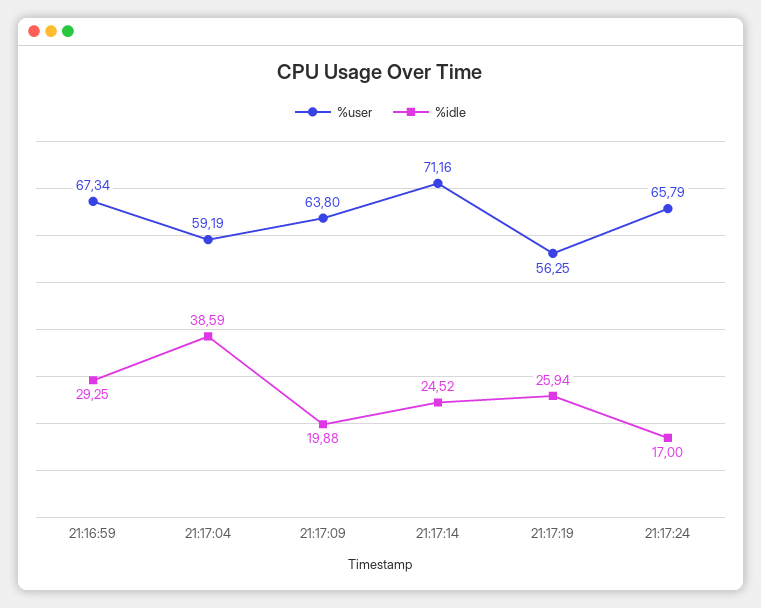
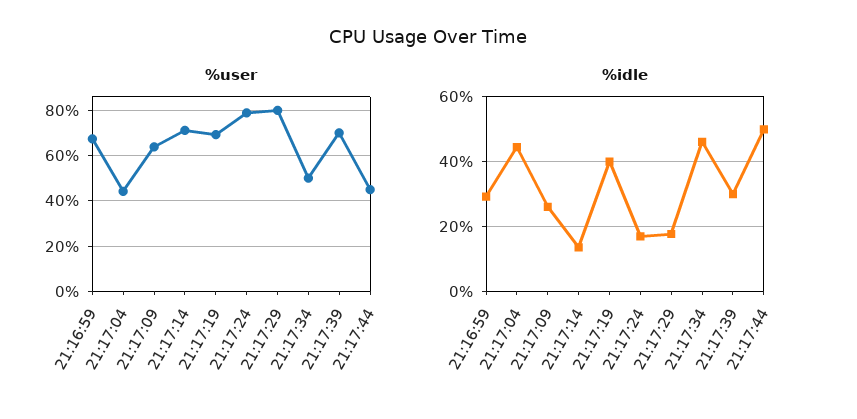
%user, 21:17:04: 59.19 -> 45
%idle, 21:17:04: 38.59 -> 44
%idle, 21:17:09: 19.88 -> 26
%idle, 21:17:14: 24.52 -> 14
%user, 21:17:19: 56.25 -> 70
%idle, 21:17:19: 25.94 -> 40
%user, 21:17:24: 65.79 -> 80
%user, 21:17:29: none -> 80
%user, 21:17:34: none -> 50
%user, 21:17:39: none -> 70
%user, 21:17:44: none -> 45
%idle, 21:17:29: none -> 18
%idle, 21:17:34: none -> 46
%idle, 21:17:39: none -> 30
%idle, 21:17:44: none -> 50

